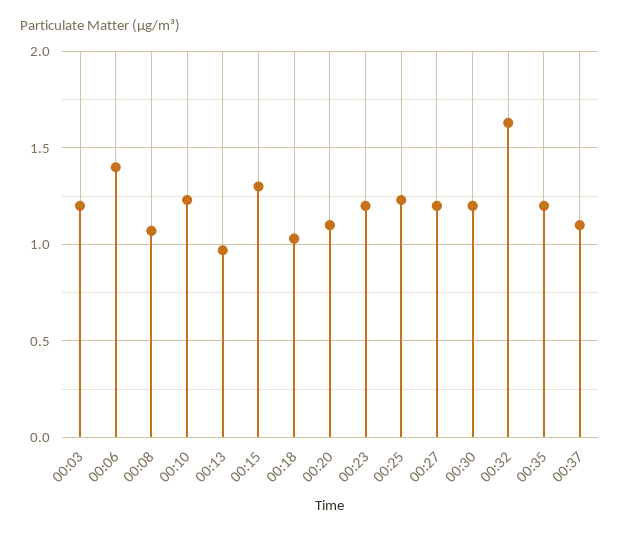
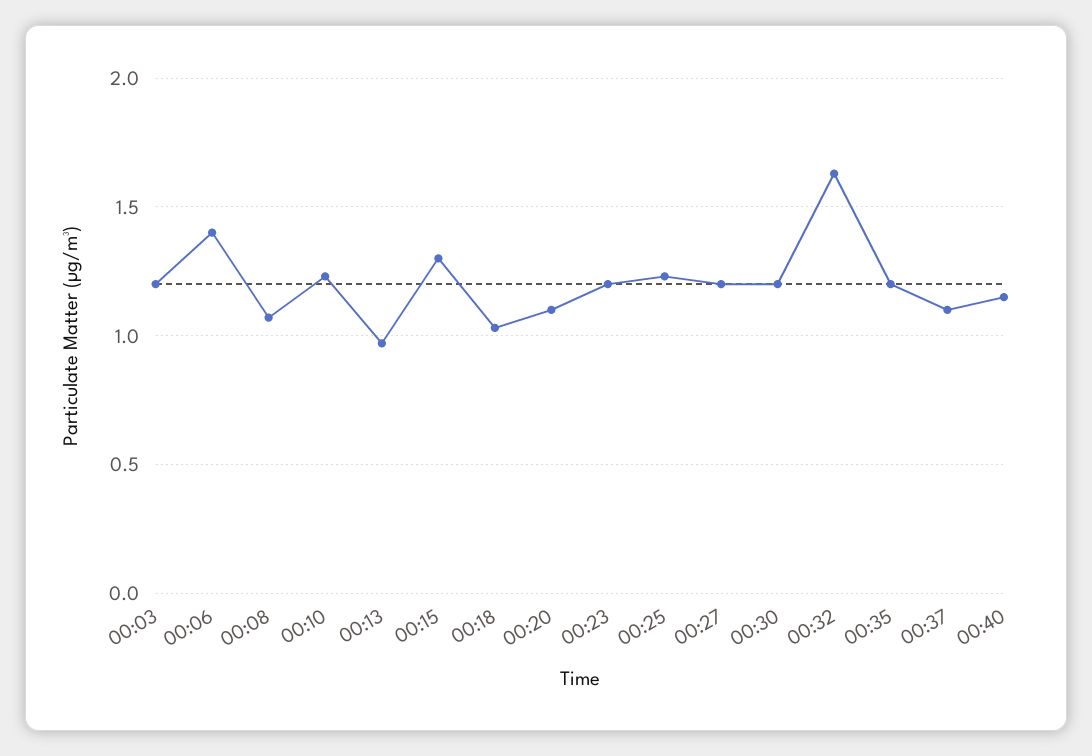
00:40: none -> 1.15

